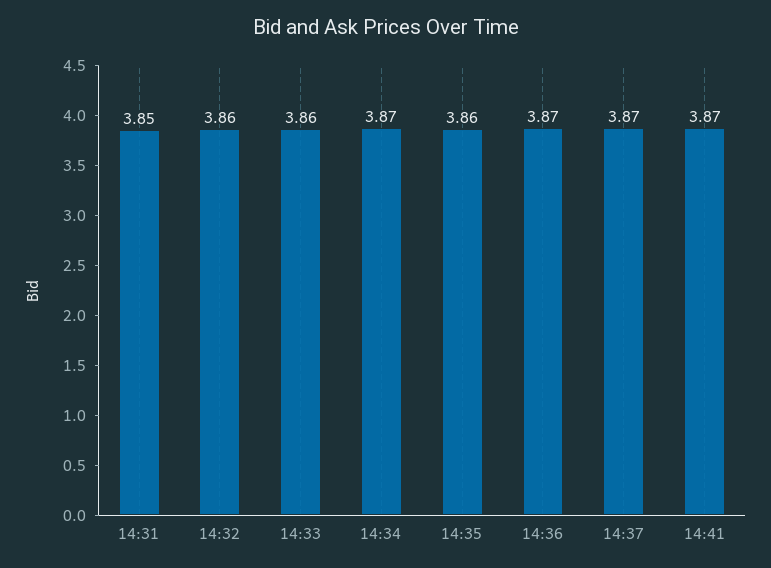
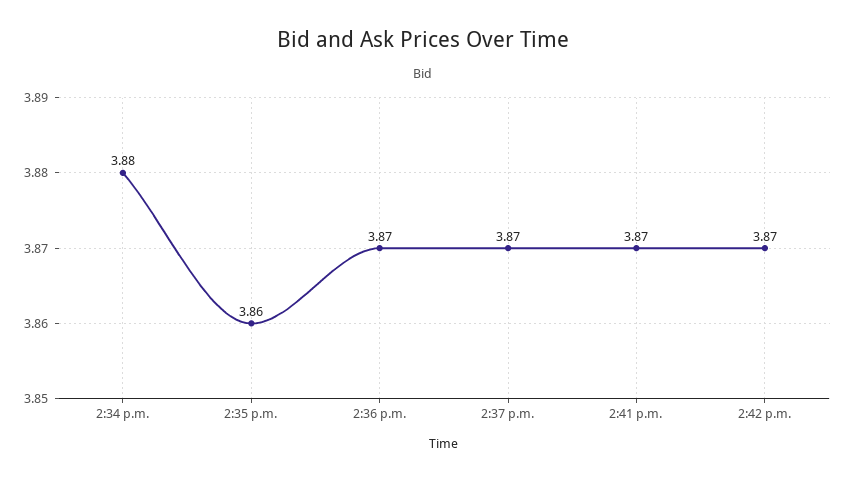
14:31: 3.85 -> none
14:32: 3.86 -> none
14:33: 3.86 -> none
14:34: 3.87 -> 3.88
2:42 p.m.: none -> 3.87

